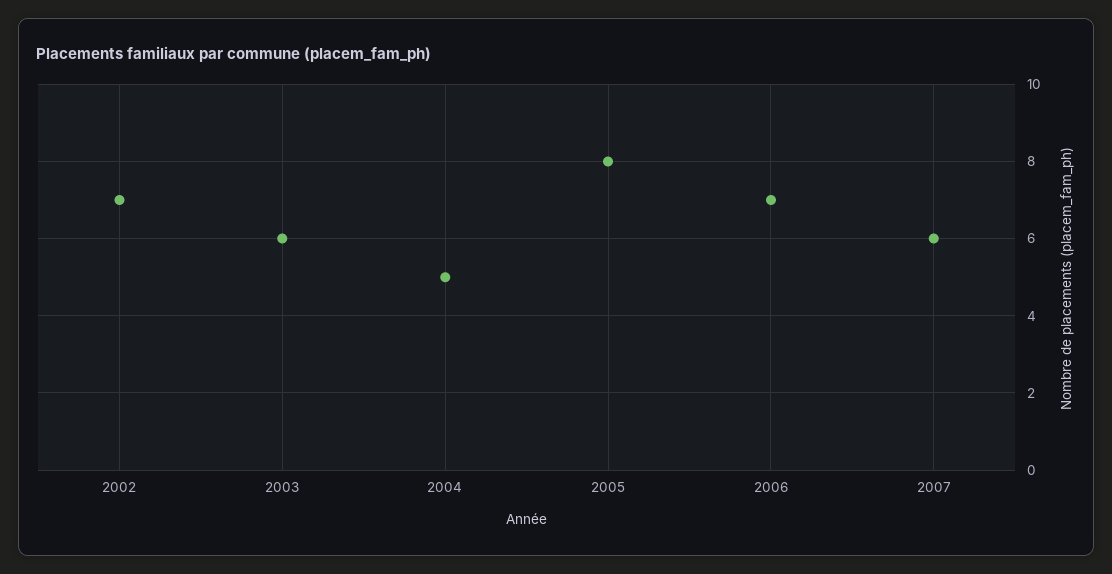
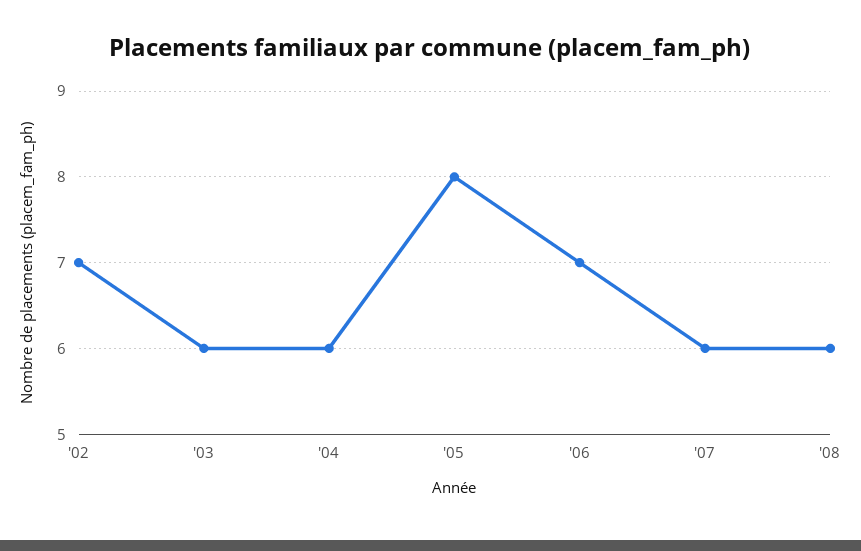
2004: 5 -> 6
'08: none -> 6

